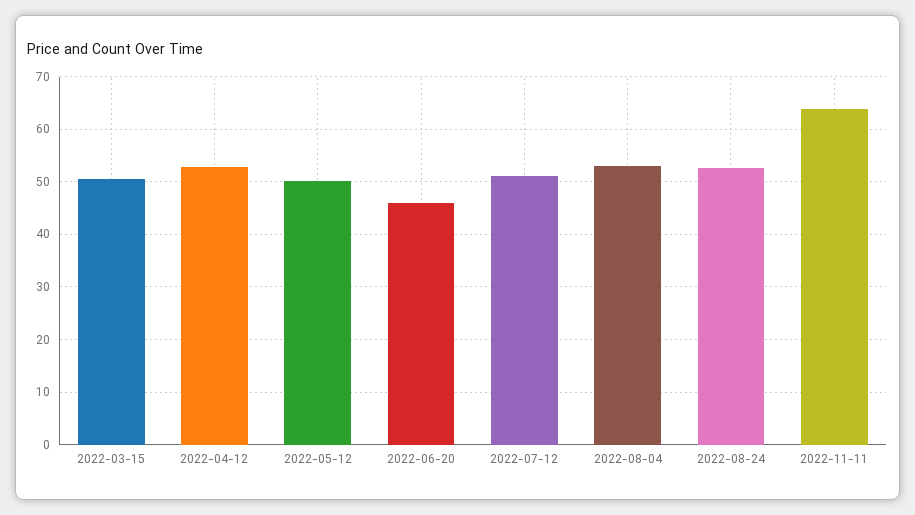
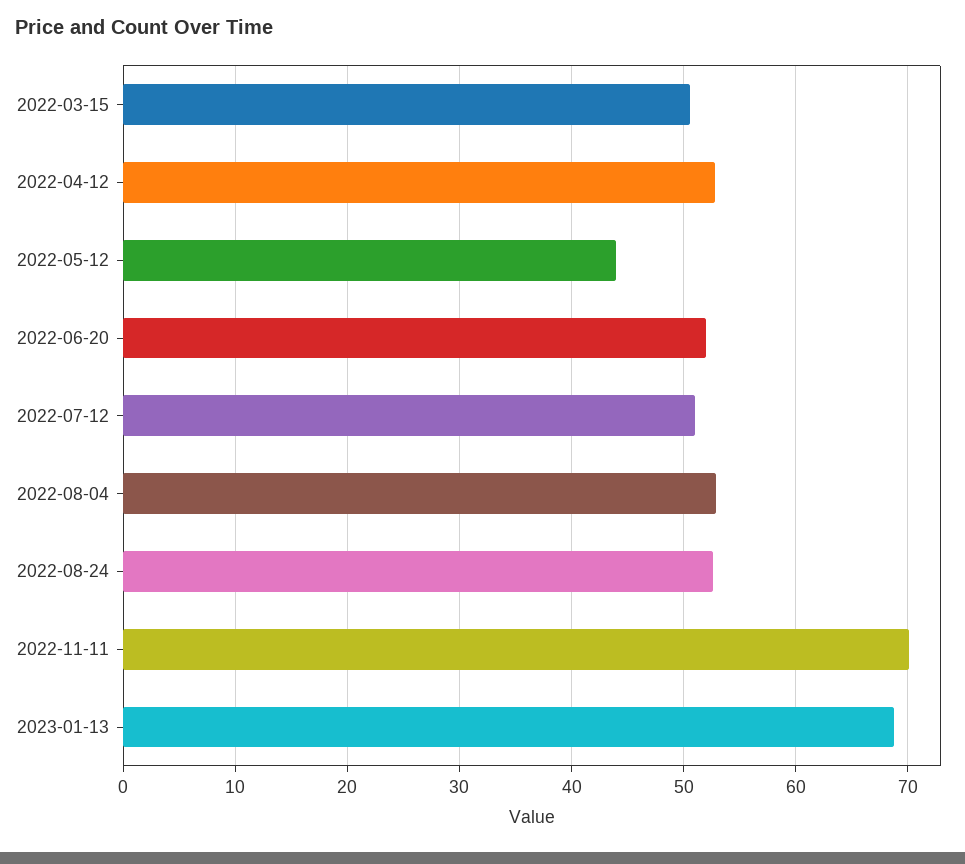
2022-05-12: 50 -> 44
2022-06-20: 46 -> 52
2022-11-11: 64 -> 70
2023-01-13: none -> 69

